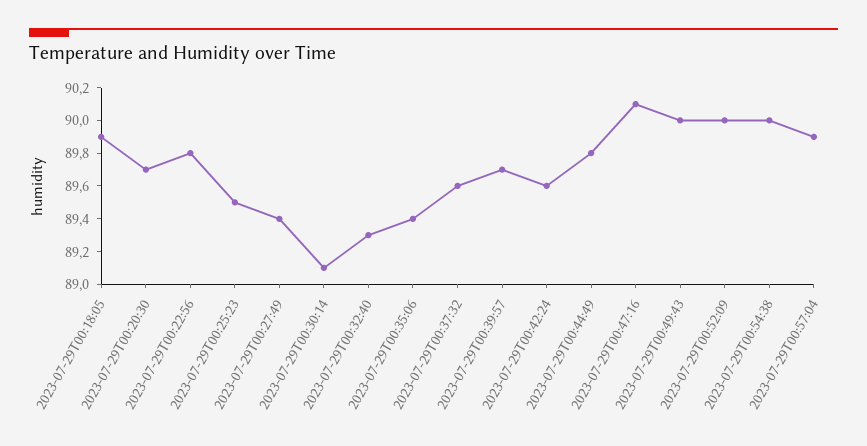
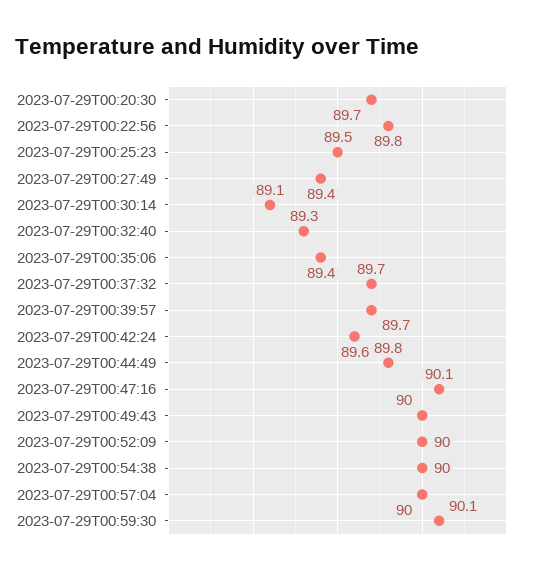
2023-07-29T00:18:05: 89.9 -> none
2023-07-29T00:37:32: 89.6 -> 89.7
2023-07-29T00:57:04: 89.9 -> 90
2023-07-29T00:59:30: none -> 90.1

